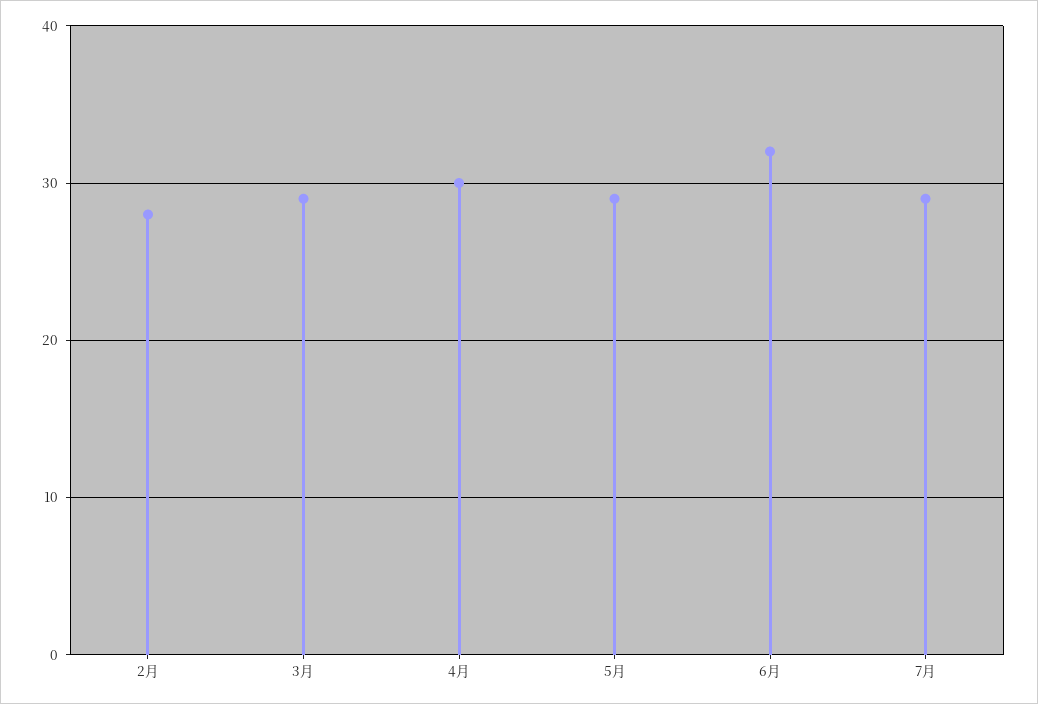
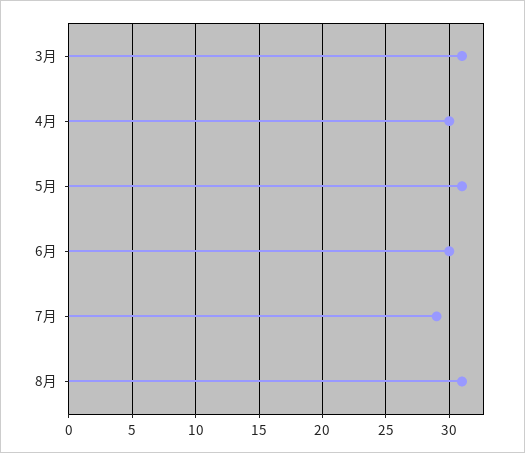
2月: 28 -> none
3月: 29 -> 31
5月: 29 -> 31
6月: 32 -> 30
8月: none -> 31

